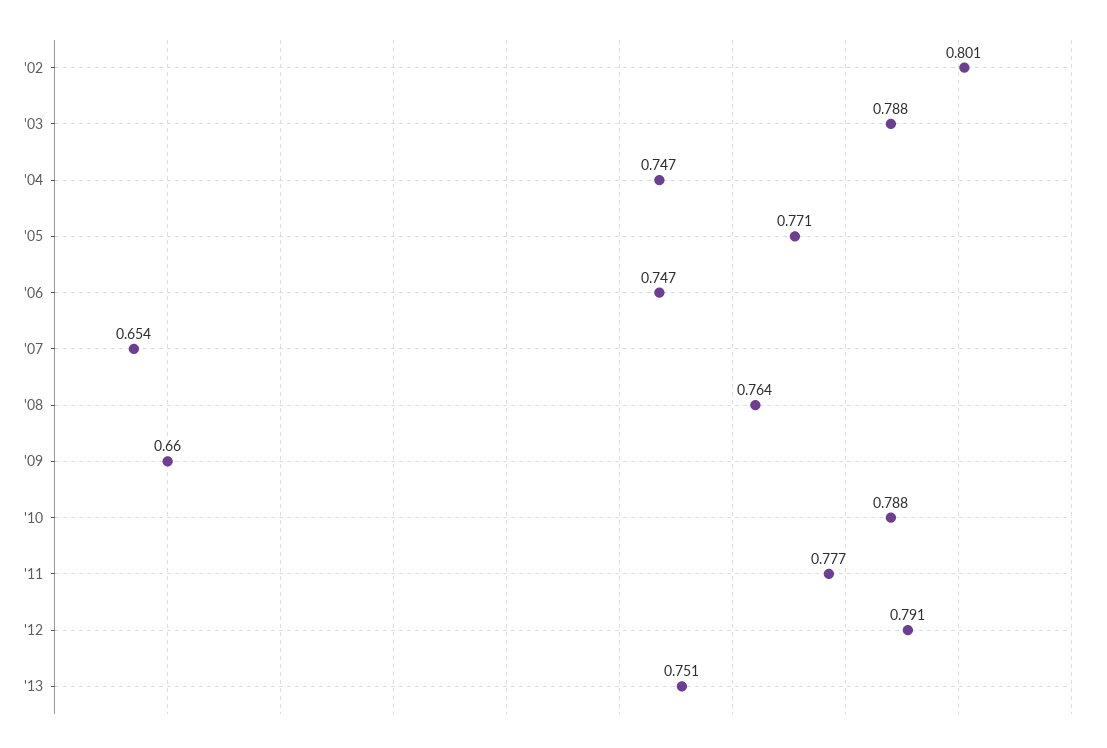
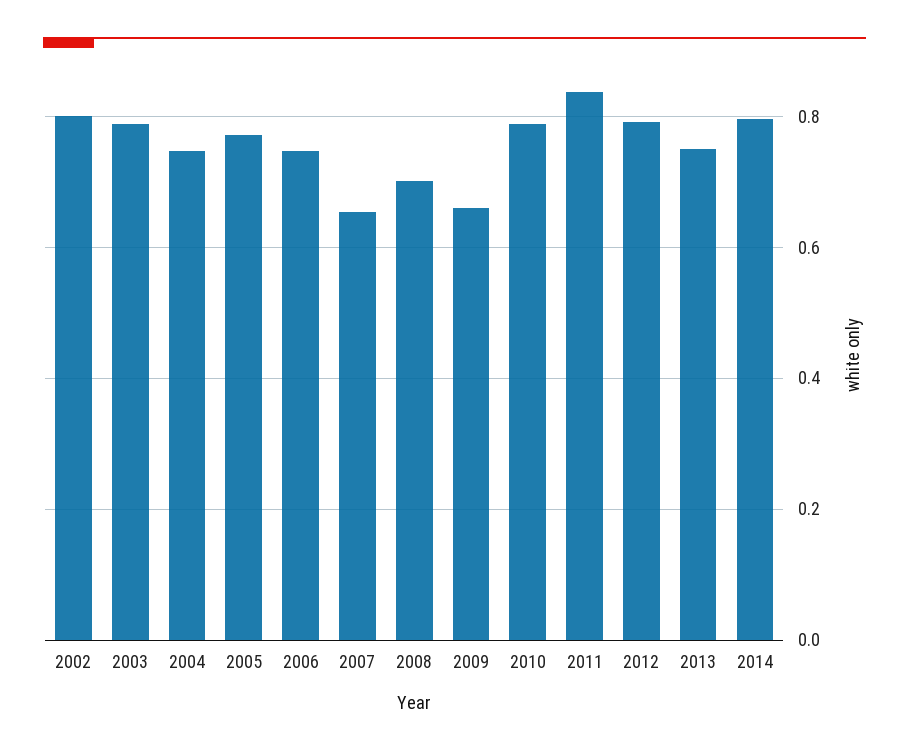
'08: 0.764 -> 0.7
'11: 0.777 -> 0.84
2014: none -> 0.8

